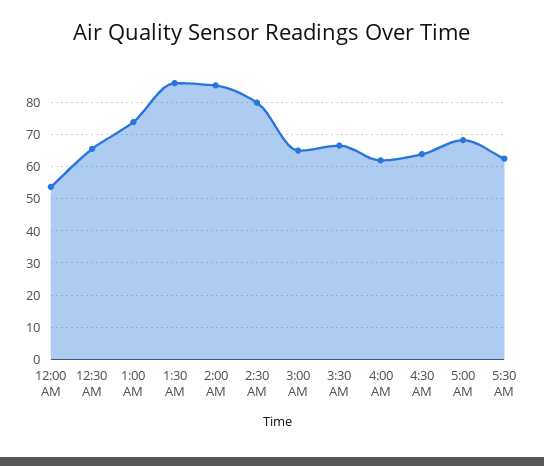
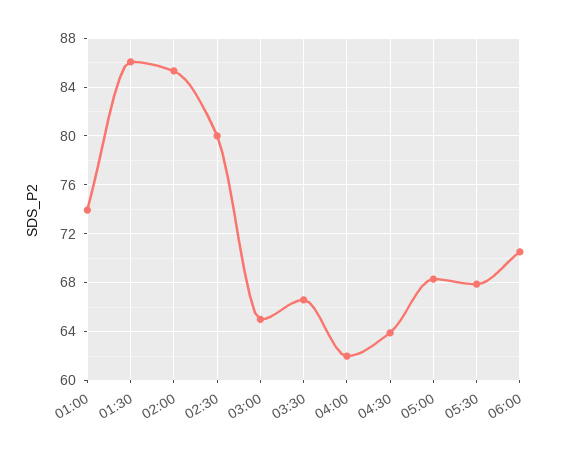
12:00 AM: 54 -> none
12:30 AM: 66 -> none
5:30 AM: 62 -> 68
06:00: none -> 70.5

